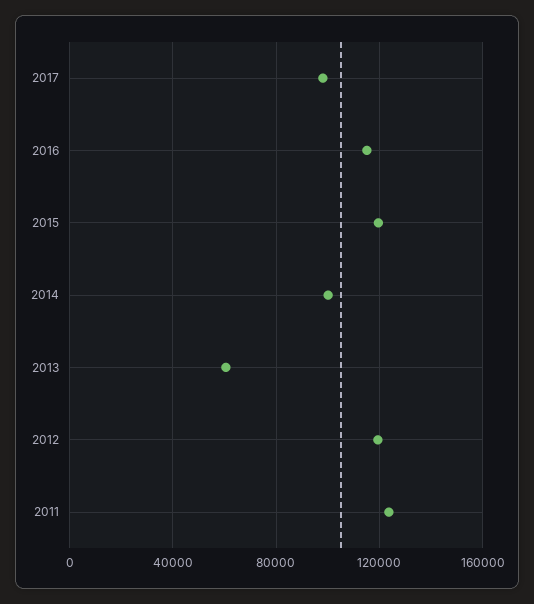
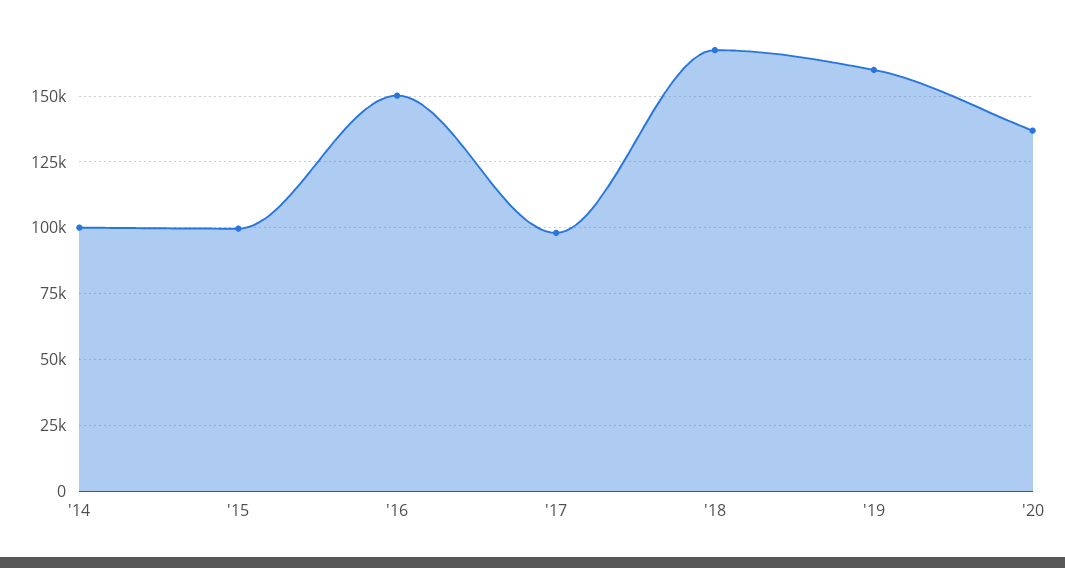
2016: 115000 -> 150000
2015: 120000 -> 100000
2013: 60000 -> none
2012: 120000 -> none
2011: 125000 -> none
'18: none -> 167500
'19: none -> 160000
'20: none -> 137500

